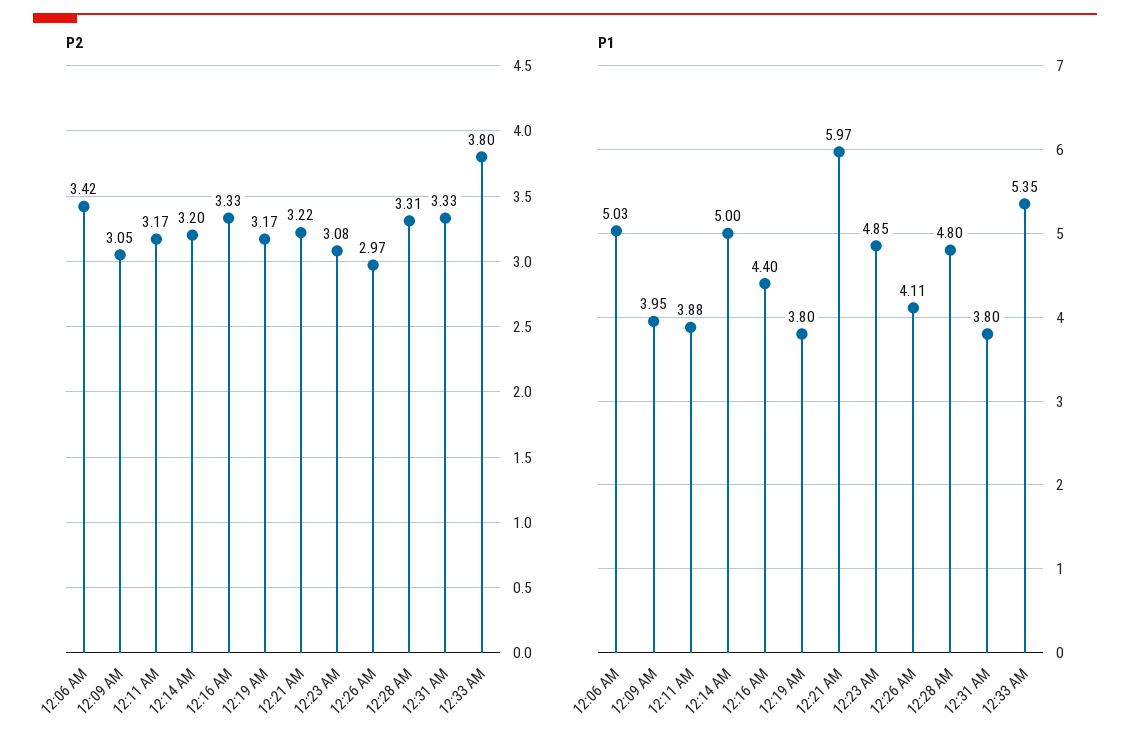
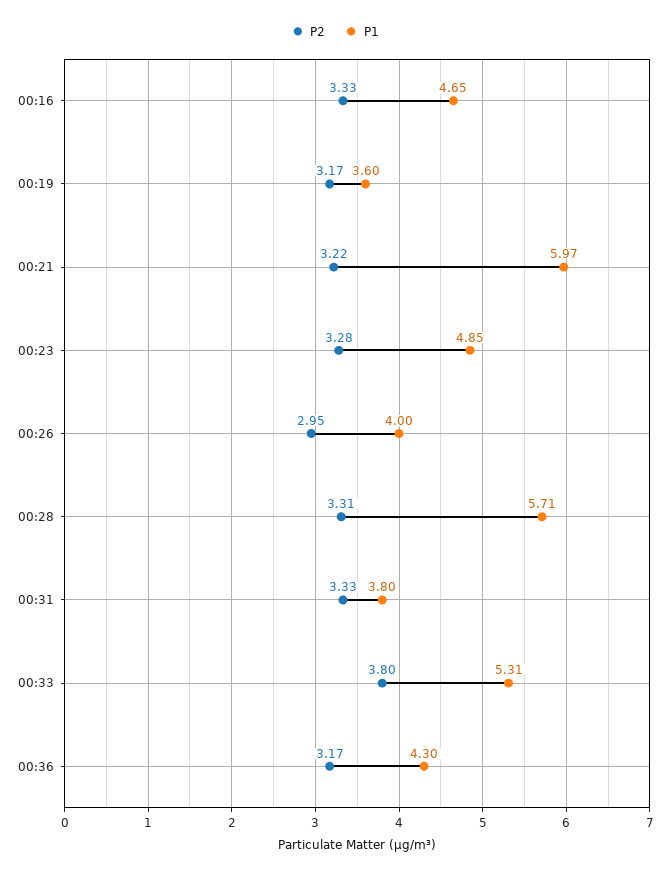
P2, 12:06 AM: 3.42 -> none
P2, 12:09 AM: 3.05 -> none
P2, 12:11 AM: 3.17 -> none
P2, 12:14 AM: 3.2 -> none
P2, 12:23 AM: 3.08 -> 3.28
P2, 12:26 AM: 2.97 -> 2.95
P1, 12:06 AM: 5.03 -> none
P1, 12:09 AM: 3.95 -> none
P1, 12:11 AM: 3.88 -> none
P1, 12:14 AM: 5 -> none
P1, 12:16 AM: 4.4 -> 4.65
P1, 12:19 AM: 3.8 -> 3.6
P1, 12:26 AM: 4.11 -> 4
P1, 12:28 AM: 4.8 -> 5.71
P1, 12:33 AM: 5.35 -> 5.31
P2, 00:36: none -> 3.17
P1, 00:36: none -> 4.3

